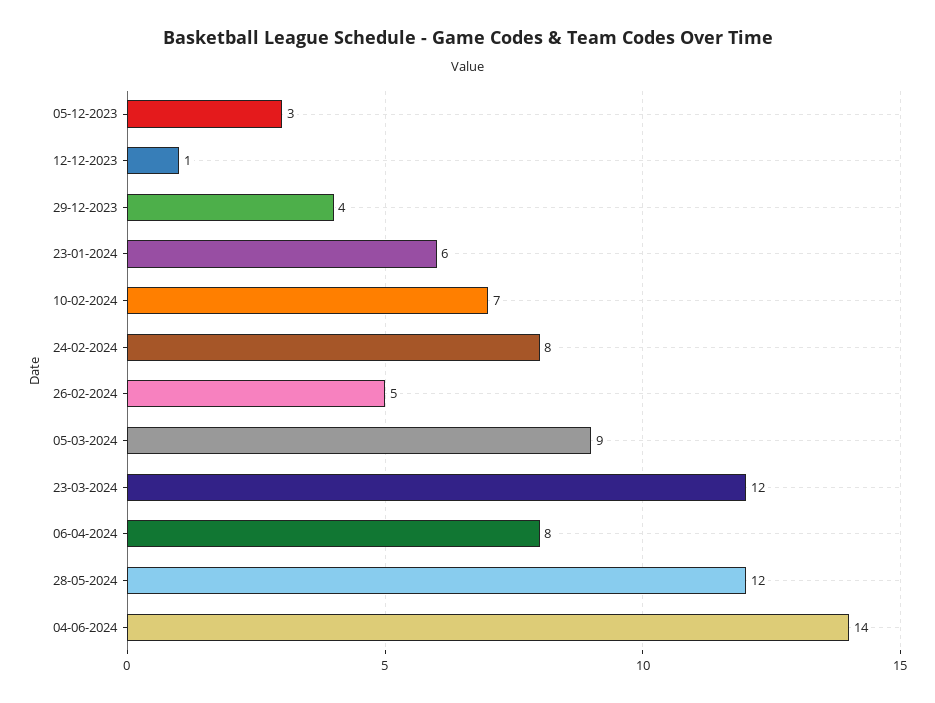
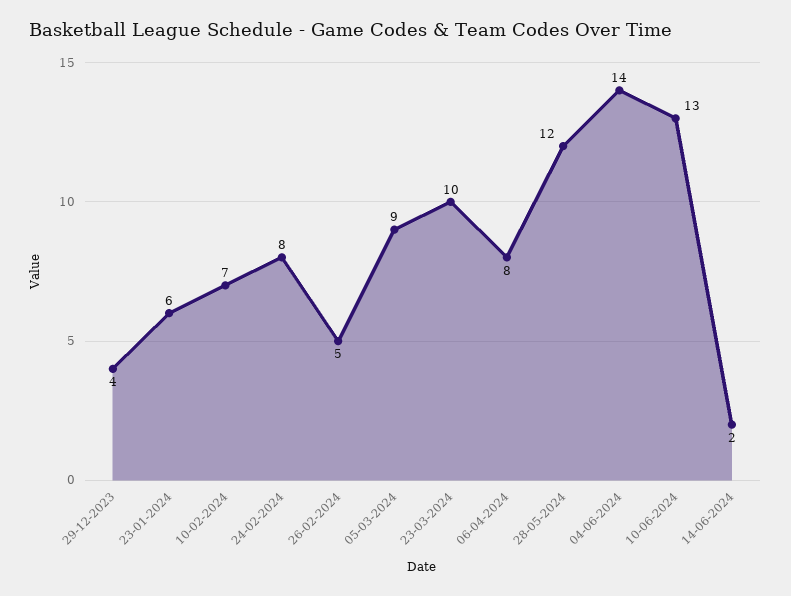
05-12-2023: 3 -> none
12-12-2023: 1 -> none
23-03-2024: 12 -> 10
10-06-2024: none -> 13
14-06-2024: none -> 2

